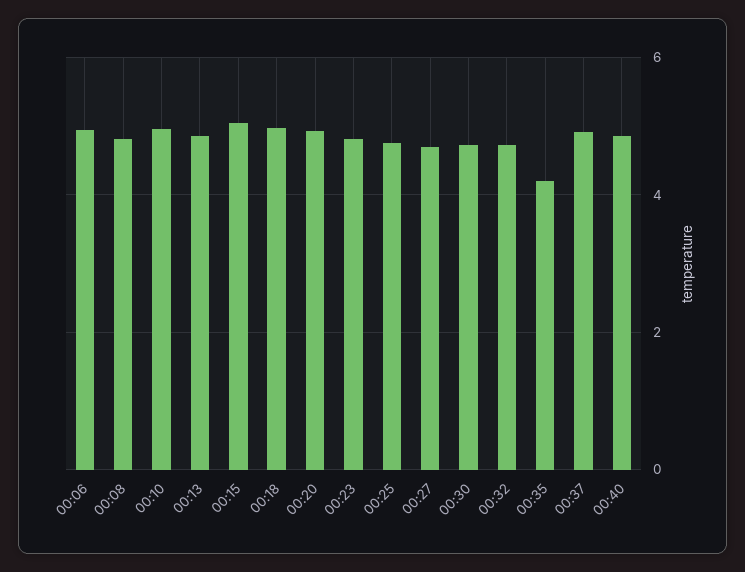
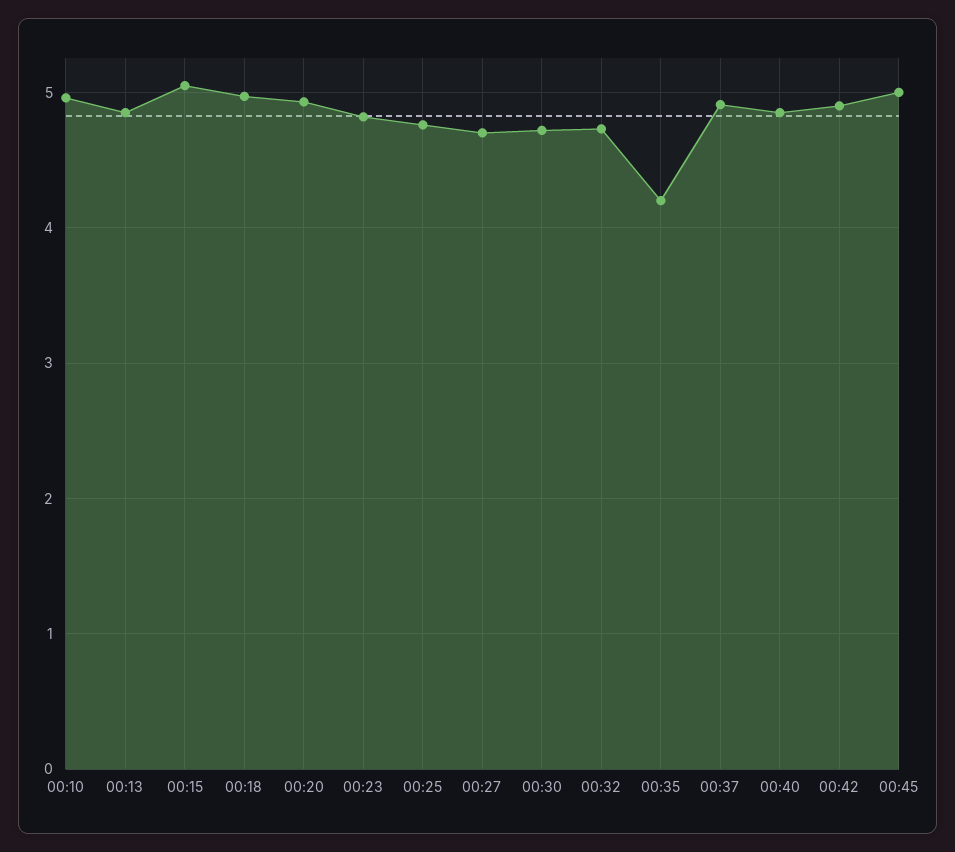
00:06: 5 -> none
00:08: 4.8 -> none
00:42: none -> 4.9
00:45: none -> 5

